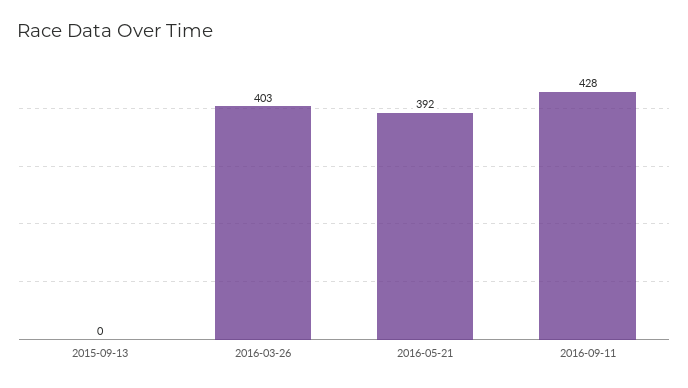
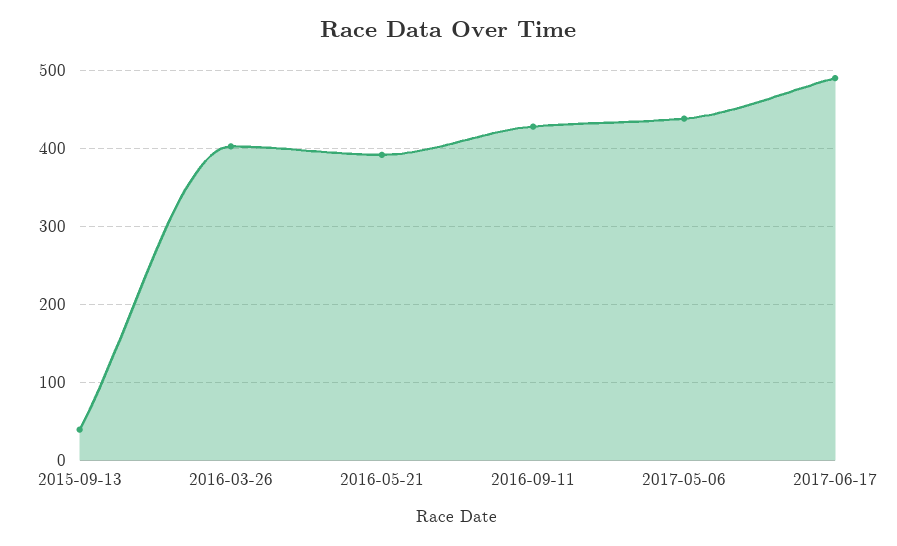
2015-09-13: 0 -> 40
2017-05-06: none -> 440
2017-06-17: none -> 490

